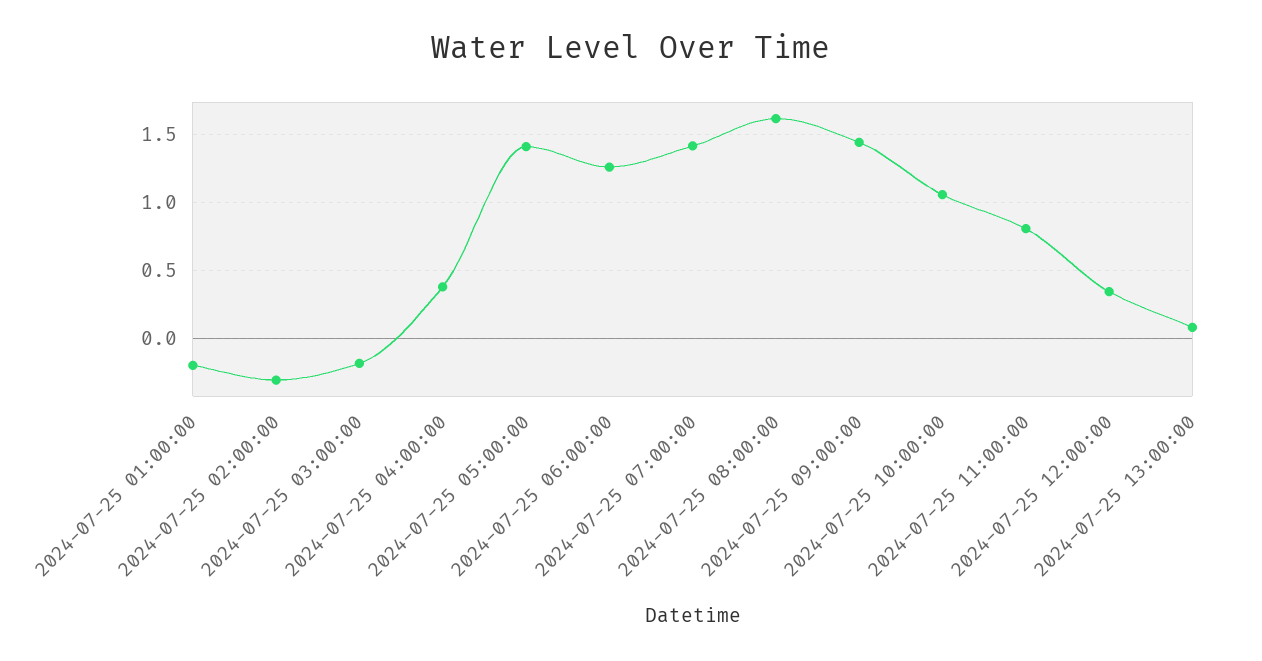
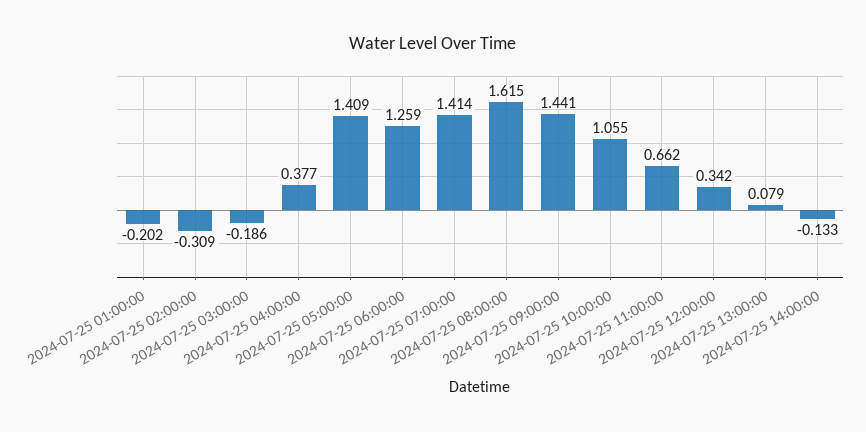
2024-07-25 11:00:00: 0.8 -> 0.662
2024-07-25 14:00:00: none -> -0.133

